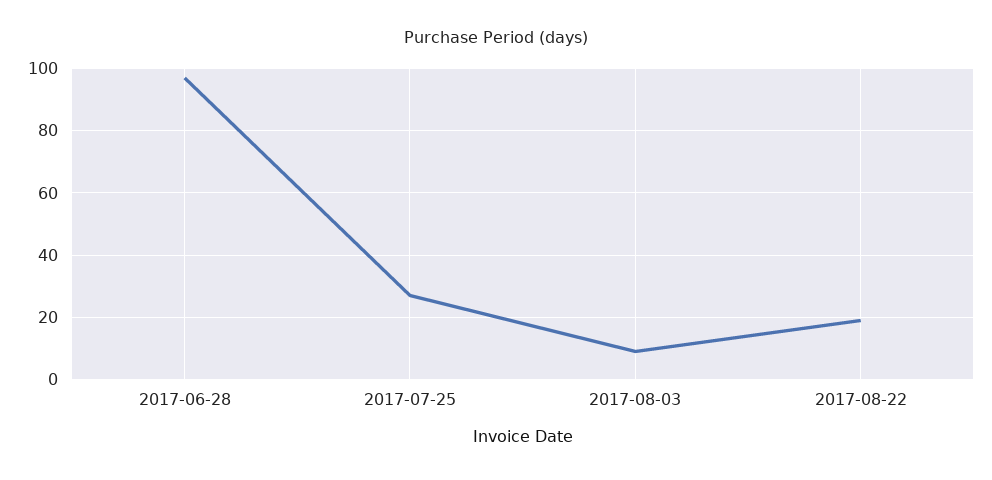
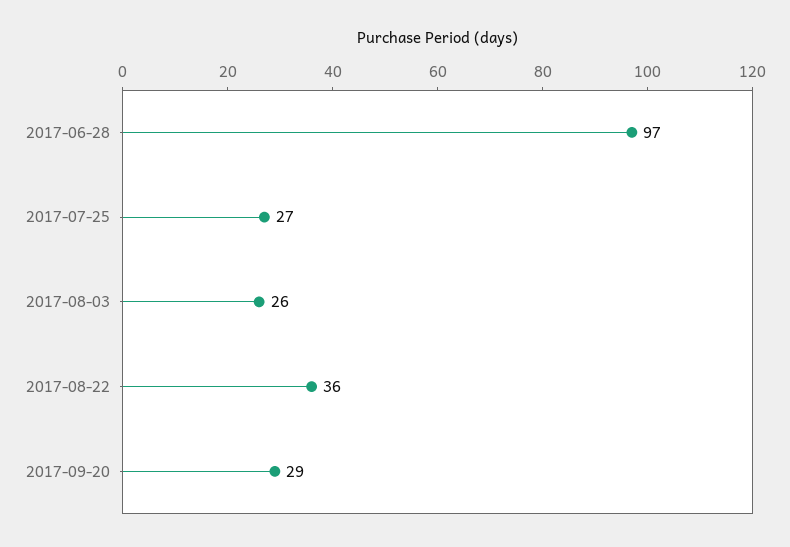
2017-08-03: 10 -> 26
2017-08-22: 20 -> 36
2017-09-20: none -> 29

